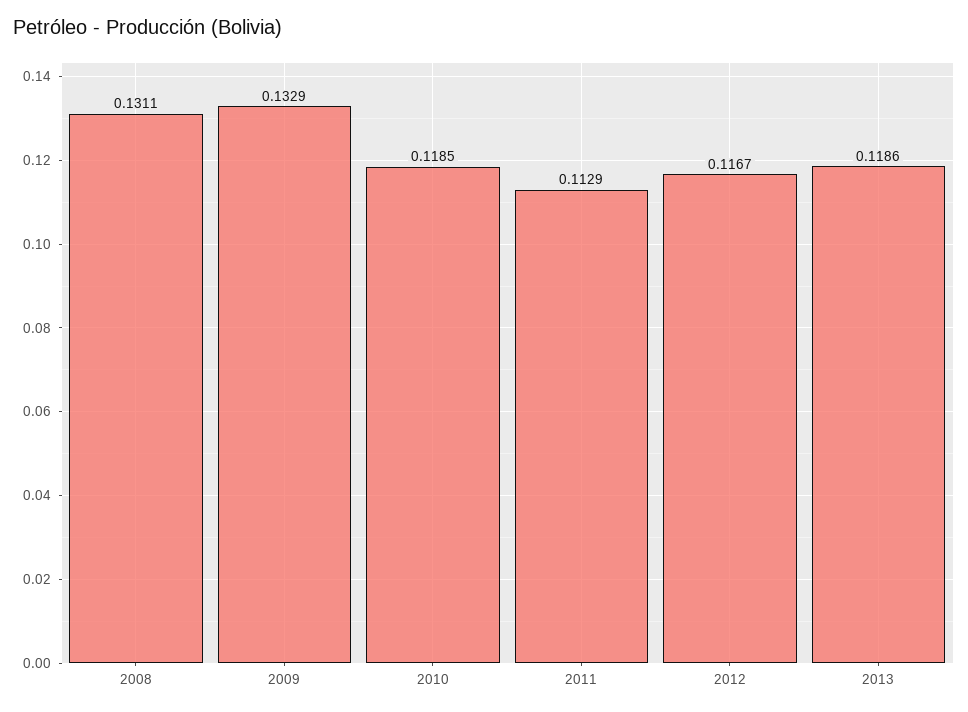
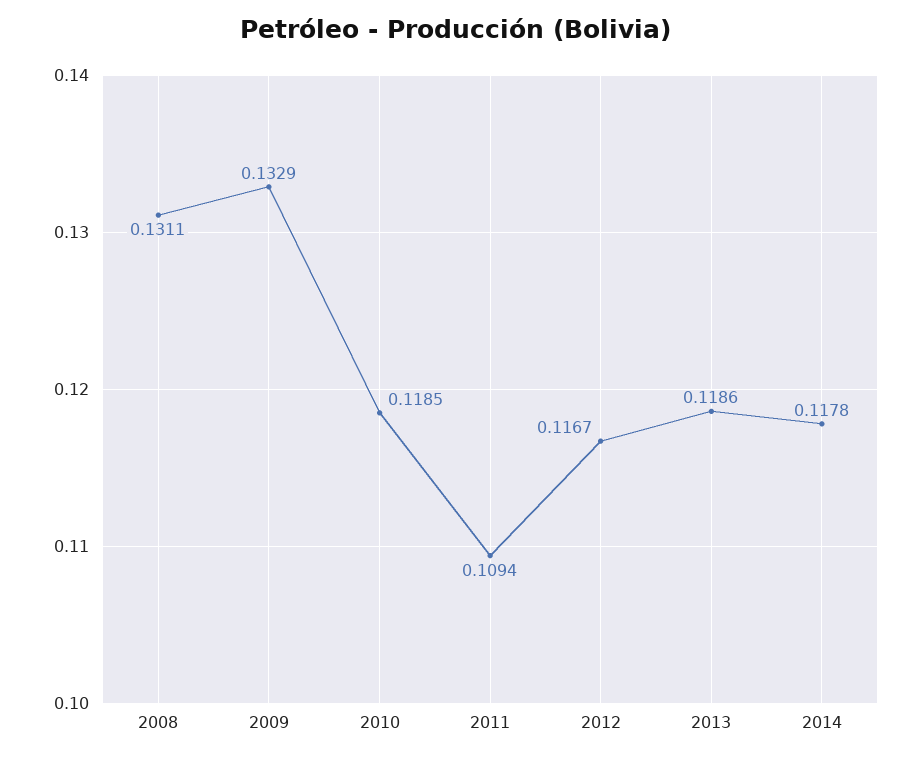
2011: 0.1129 -> 0.1094
2014: none -> 0.1178

